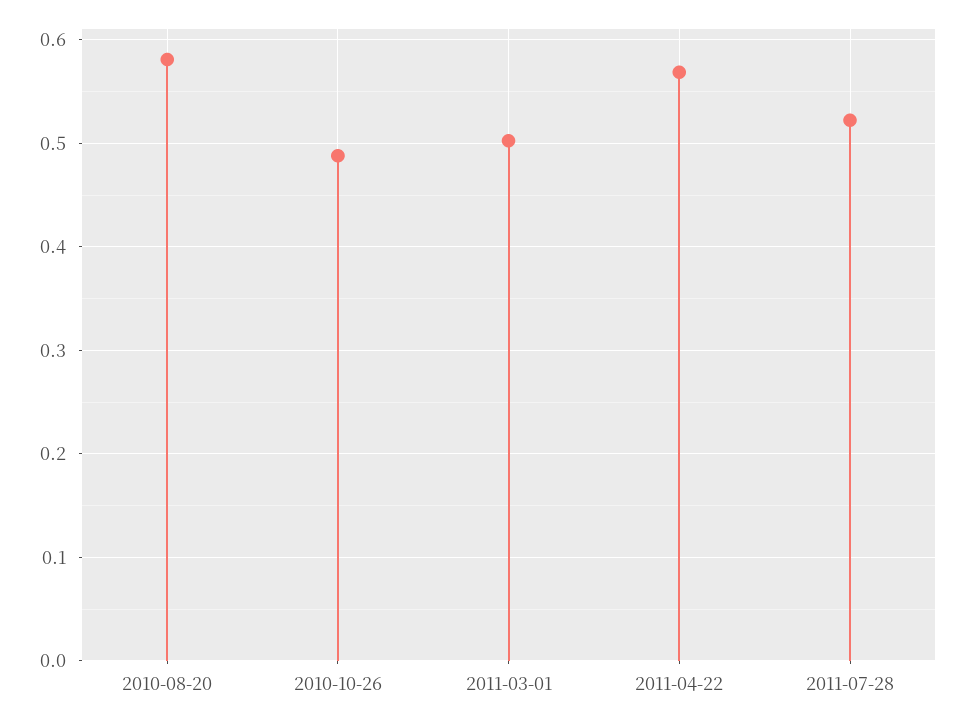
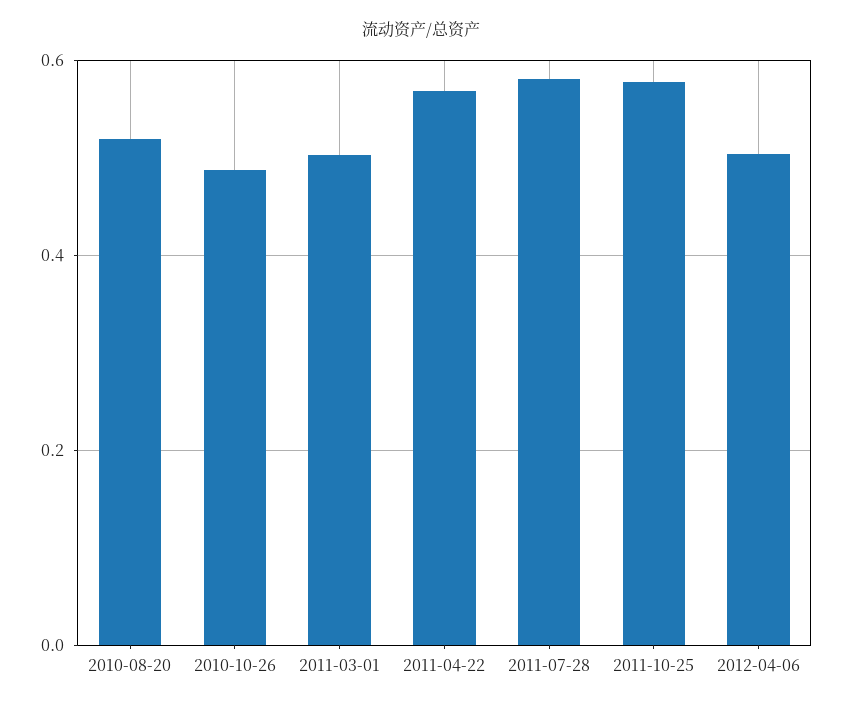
2010-08-20: 0.58 -> 0.52
2011-07-28: 0.52 -> 0.58
2011-10-25: none -> 0.58
2012-04-06: none -> 0.5

